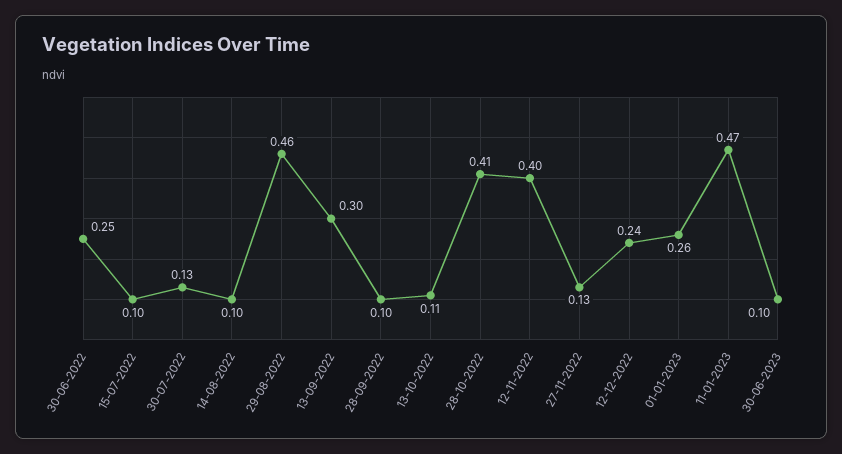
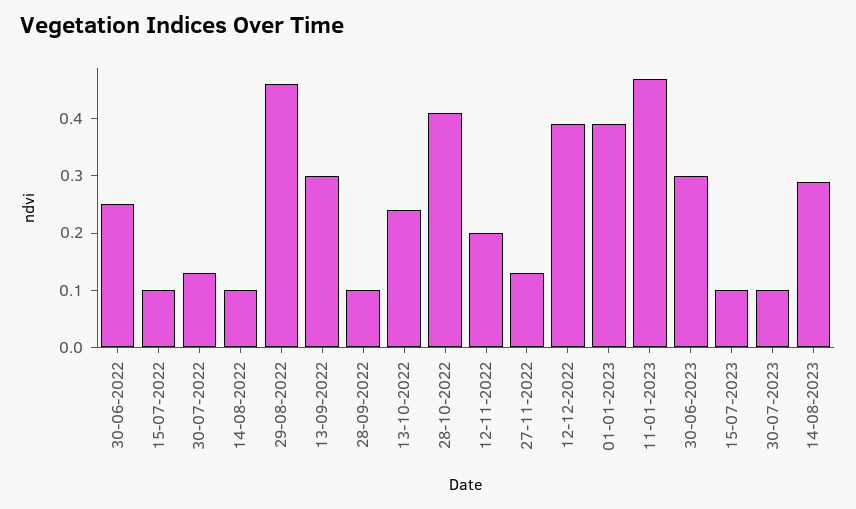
13-10-2022: 0.11 -> 0.25
12-11-2022: 0.4 -> 0.2
12-12-2022: 0.24 -> 0.4
01-01-2023: 0.26 -> 0.4
30-06-2023: 0.1 -> 0.3
15-07-2023: none -> 0.1
30-07-2023: none -> 0.1
14-08-2023: none -> 0.3

